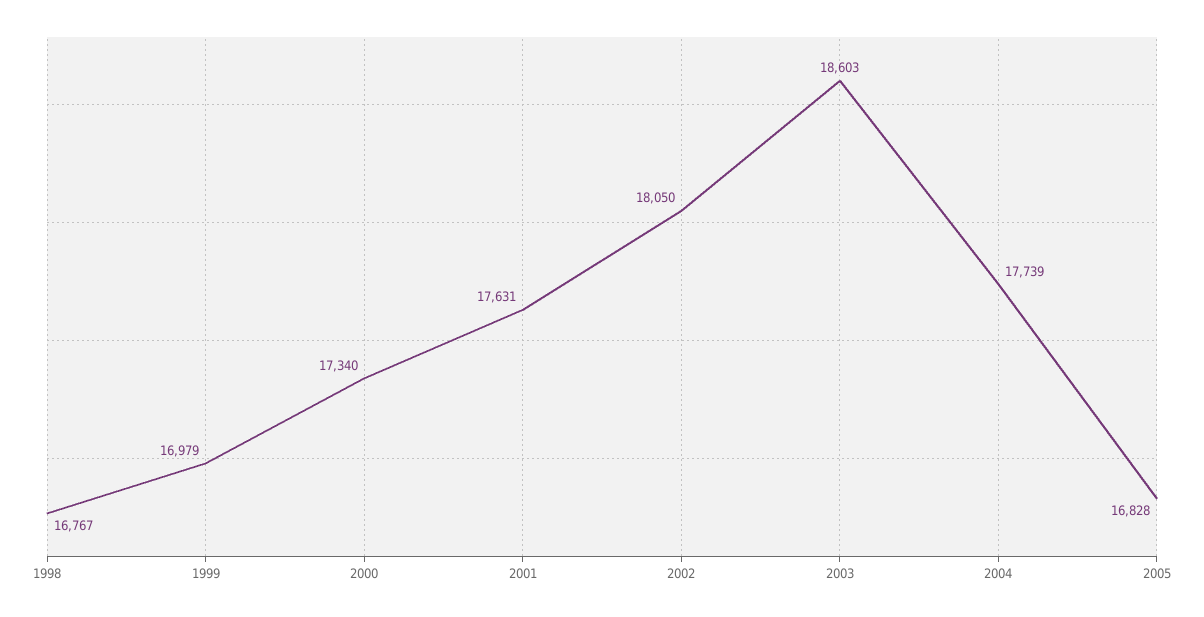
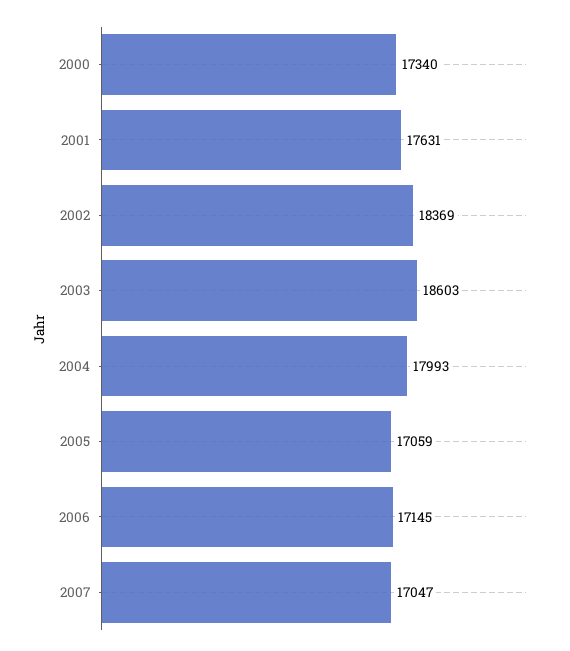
1998: 16767 -> none
1999: 16979 -> none
2002: 18050 -> 18369
2004: 17739 -> 17993
2005: 16828 -> 17059
2006: none -> 17145
2007: none -> 17047

